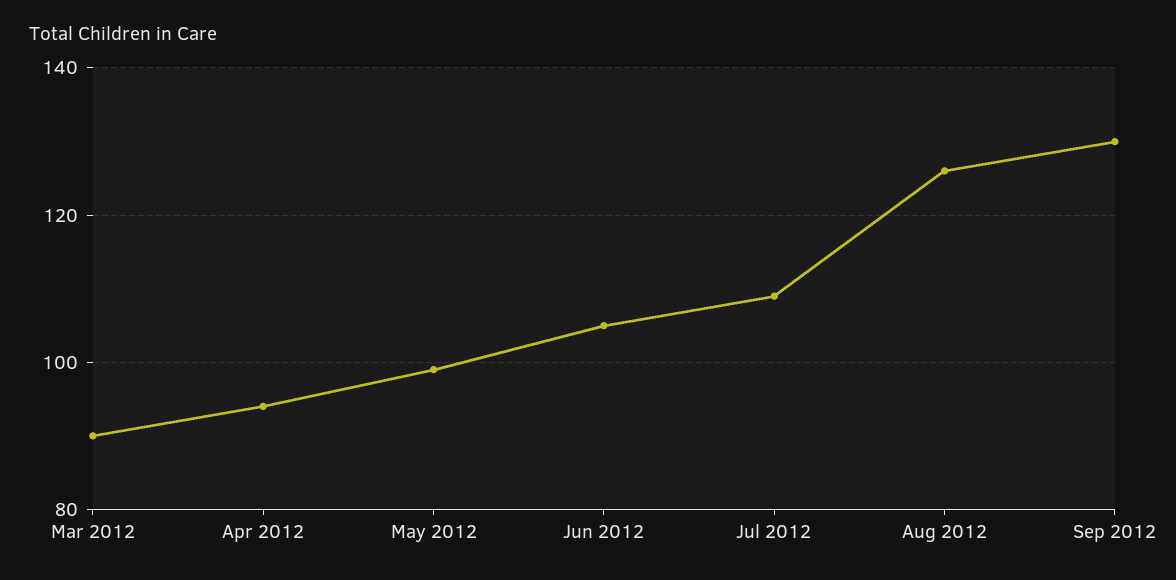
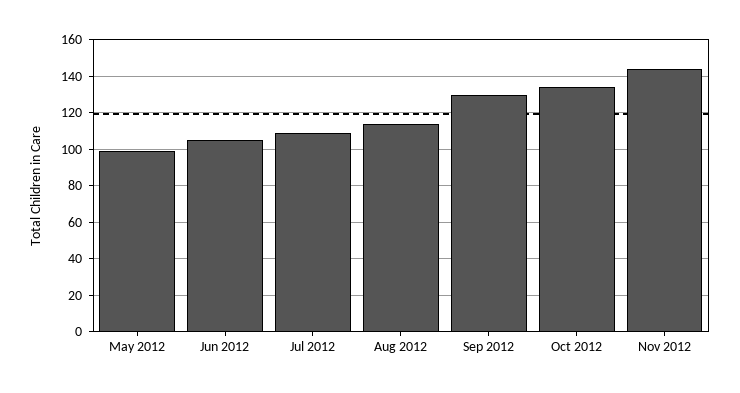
Mar 2012: 90 -> none
Apr 2012: 95 -> none
Aug 2012: 125 -> 115
Oct 2012: none -> 135
Nov 2012: none -> 145

